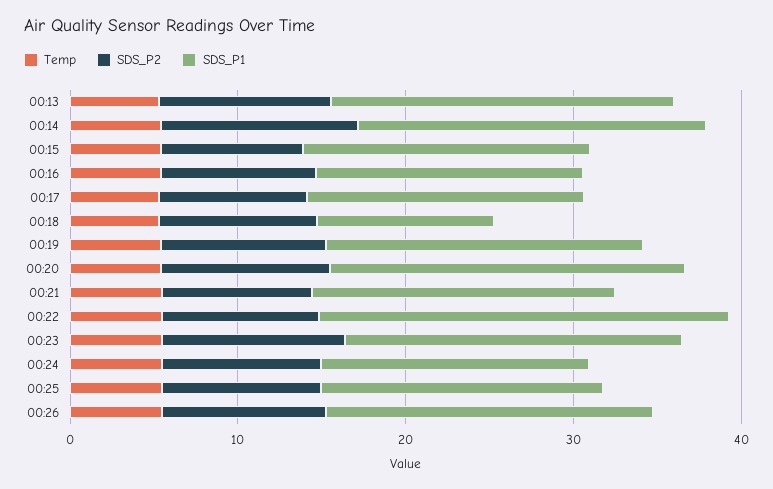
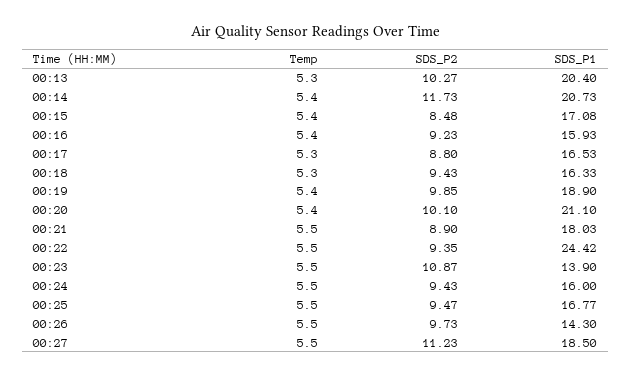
SDS_P1, 00:18: 10 -> 16.33
SDS_P1, 00:23: 20 -> 13.9
SDS_P1, 00:26: 20 -> 14.3
Temp, 00:27: none -> 5.5
SDS_P2, 00:27: none -> 11.23
SDS_P1, 00:27: none -> 18.5

